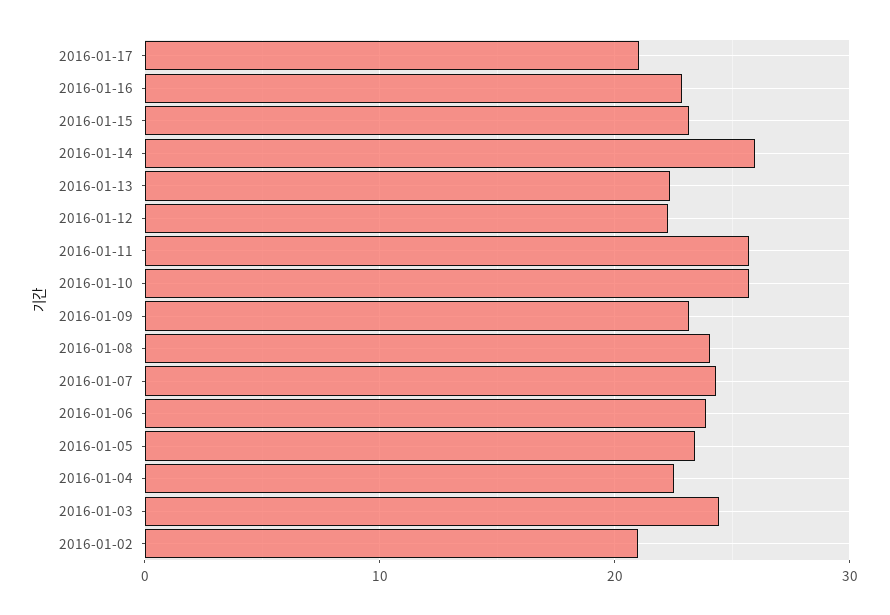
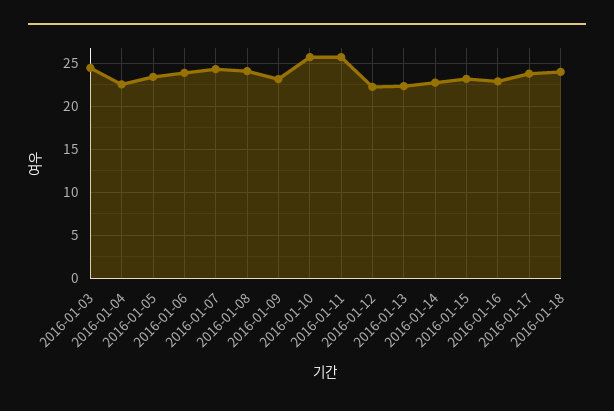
2016-01-17: 21 -> 24
2016-01-14: 26 -> 23
2016-01-02: 21 -> none
2016-01-18: none -> 24

